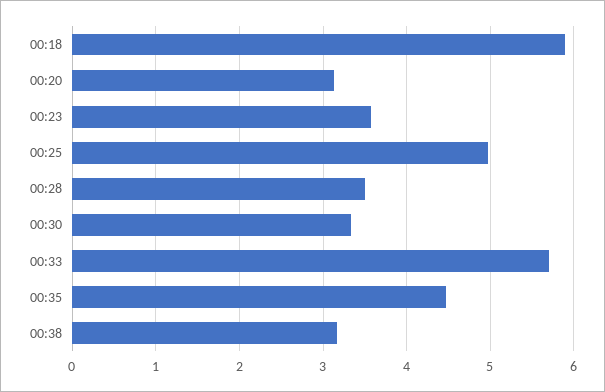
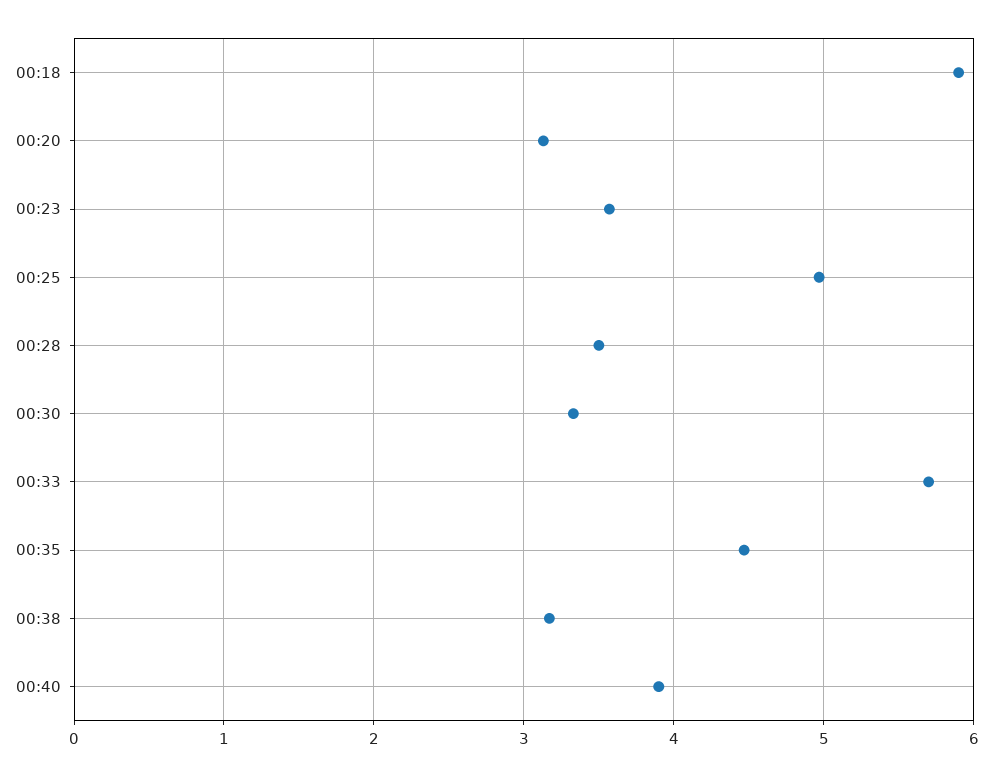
00:40: none -> 3.9

